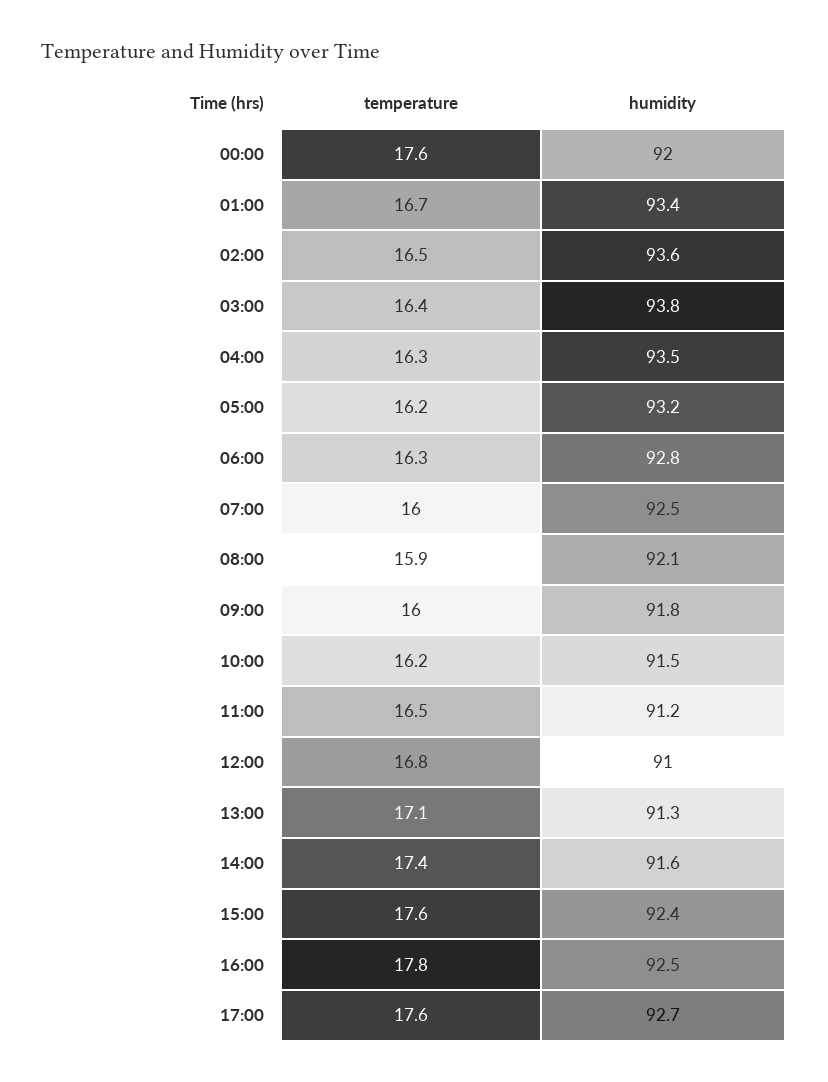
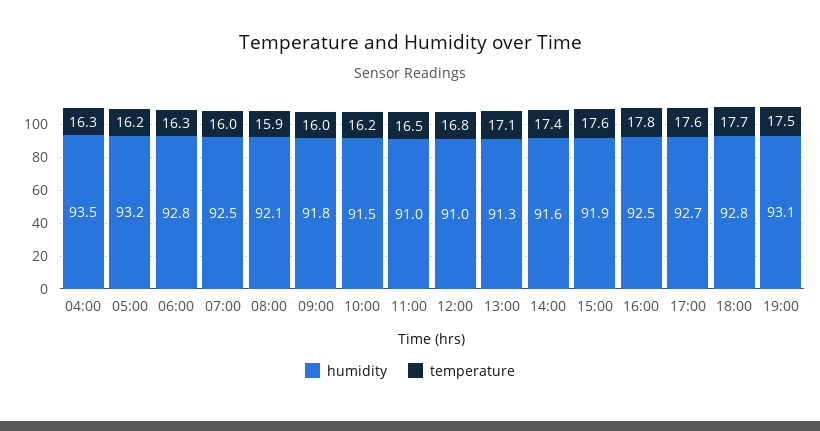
temperature, 00:00: 17.6 -> none
humidity, 00:00: 92 -> none
temperature, 01:00: 16.7 -> none
humidity, 01:00: 93.4 -> none
temperature, 02:00: 16.5 -> none
humidity, 02:00: 93.6 -> none
temperature, 03:00: 16.4 -> none
humidity, 03:00: 93.8 -> none
humidity, 11:00: 91.2 -> 91
humidity, 15:00: 92.4 -> 91.9
humidity, 18:00: none -> 92.8
temperature, 18:00: none -> 17.7
humidity, 19:00: none -> 93.1
temperature, 19:00: none -> 17.5

